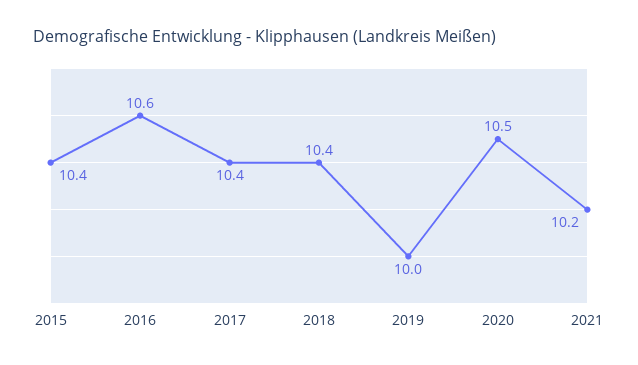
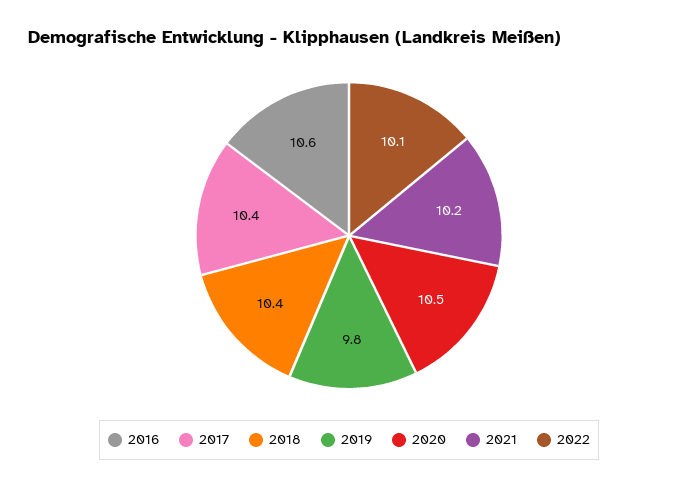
2015: 10.4 -> none
2019: 10 -> 9.8
2022: none -> 10.1

